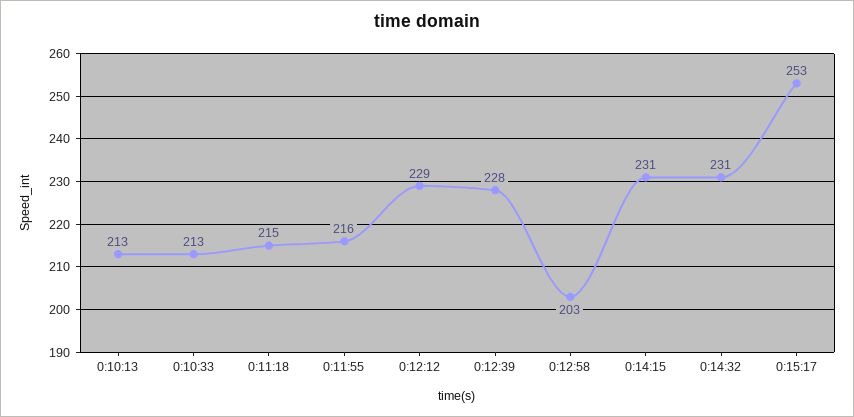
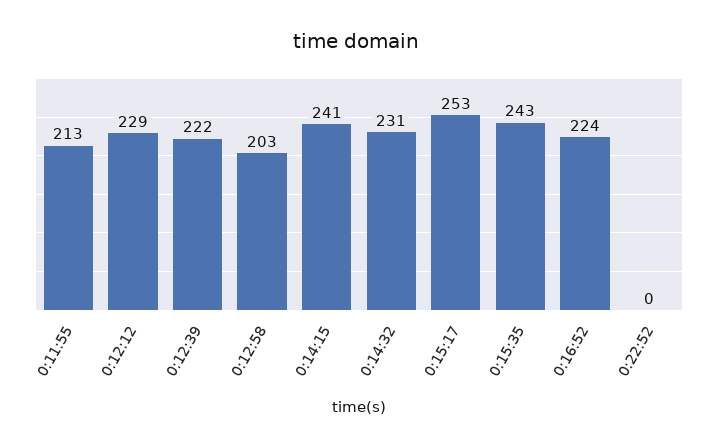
0:10:13: 213 -> none
0:10:33: 213 -> none
0:11:18: 215 -> none
0:11:55: 216 -> 213
0:12:39: 228 -> 222
0:14:15: 231 -> 241
0:15:35: none -> 243
0:16:52: none -> 224
0:22:52: none -> 0

